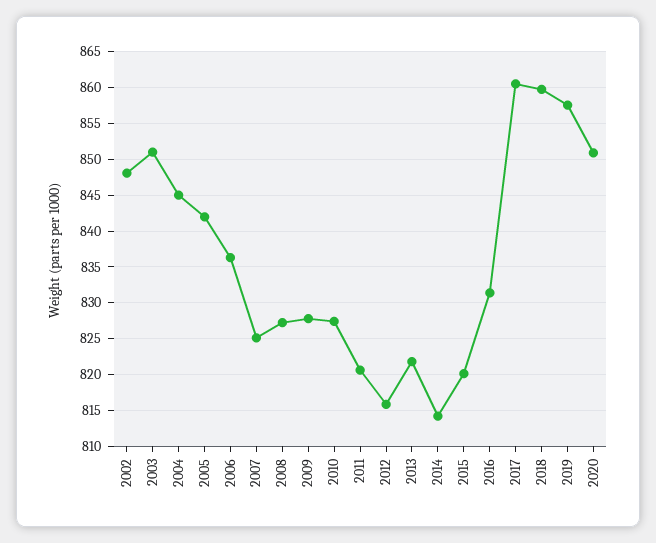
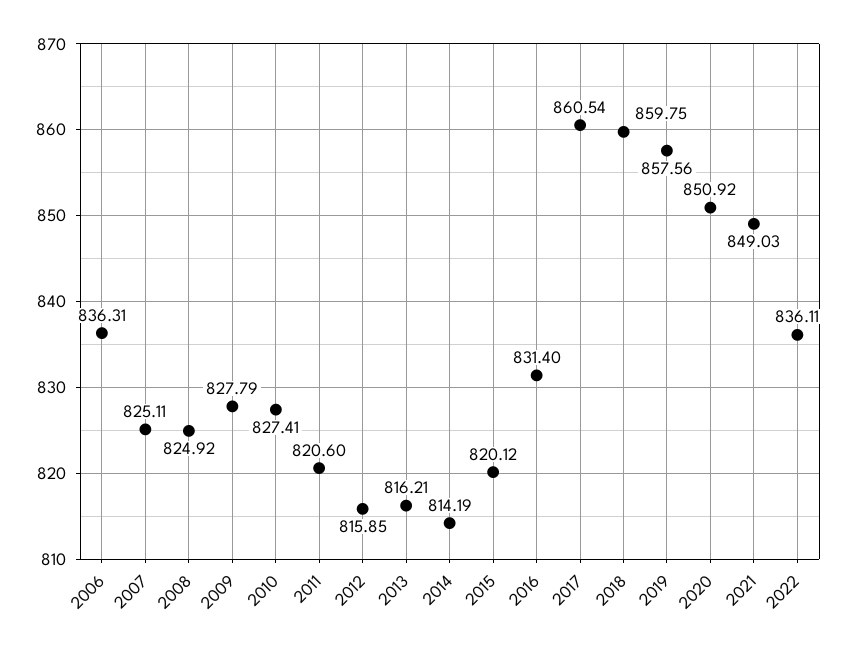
2002: 848 -> none
2003: 851 -> none
2004: 845 -> none
2005: 842 -> none
2008: 827 -> 824.92
2013: 822 -> 816.21
2021: none -> 849.03
2022: none -> 836.11

